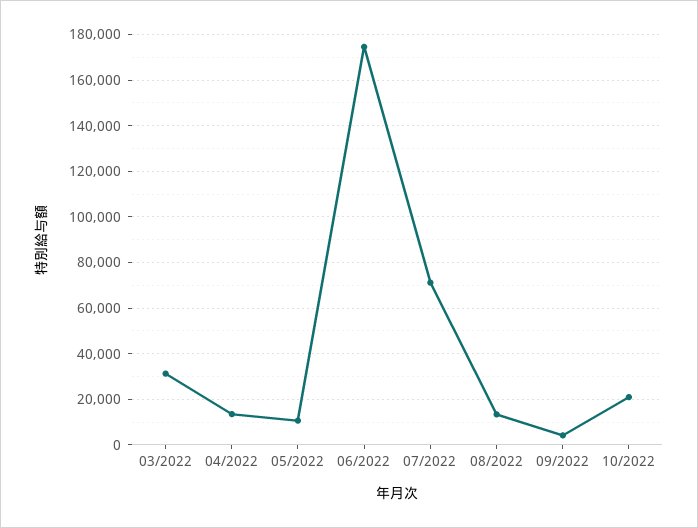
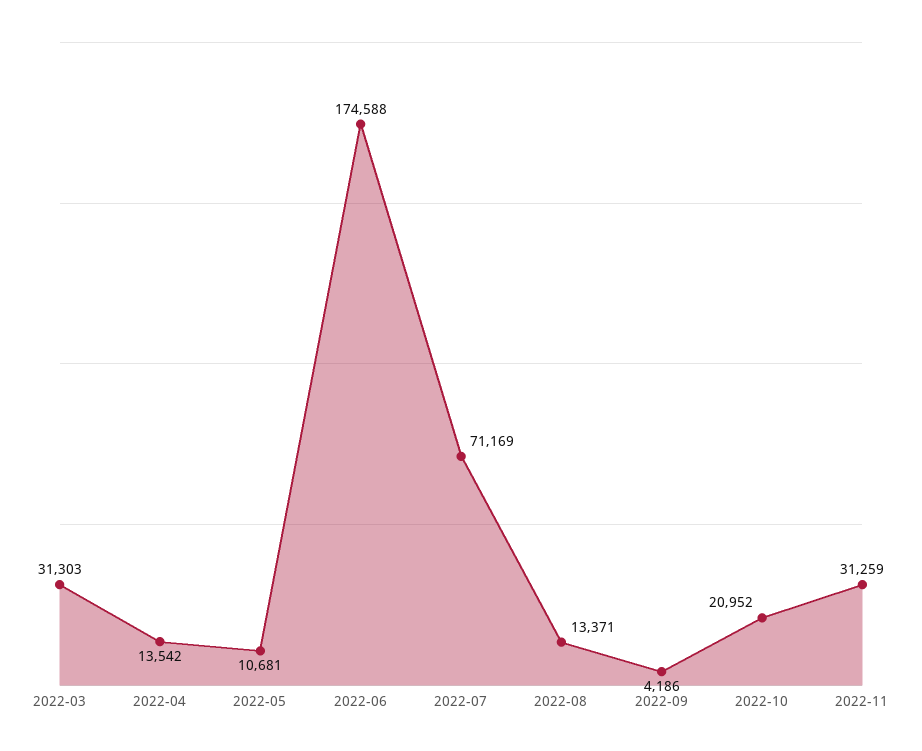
2022-11: none -> 31259

